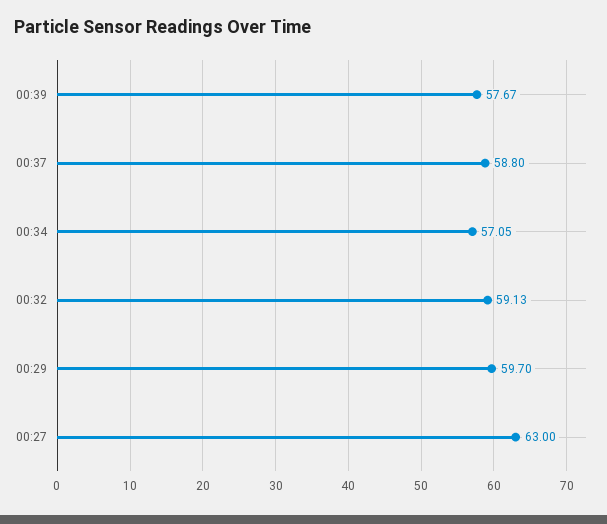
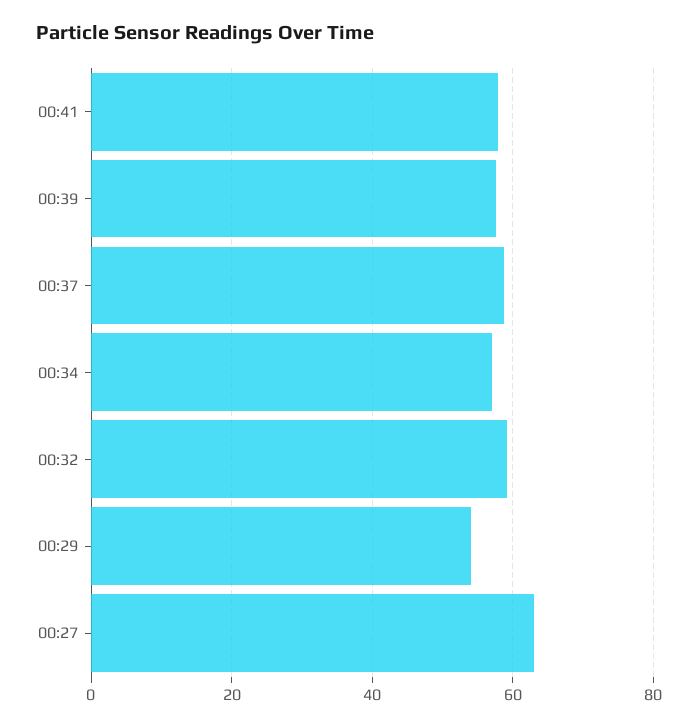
00:29: 59.7 -> 54
00:41: none -> 58

